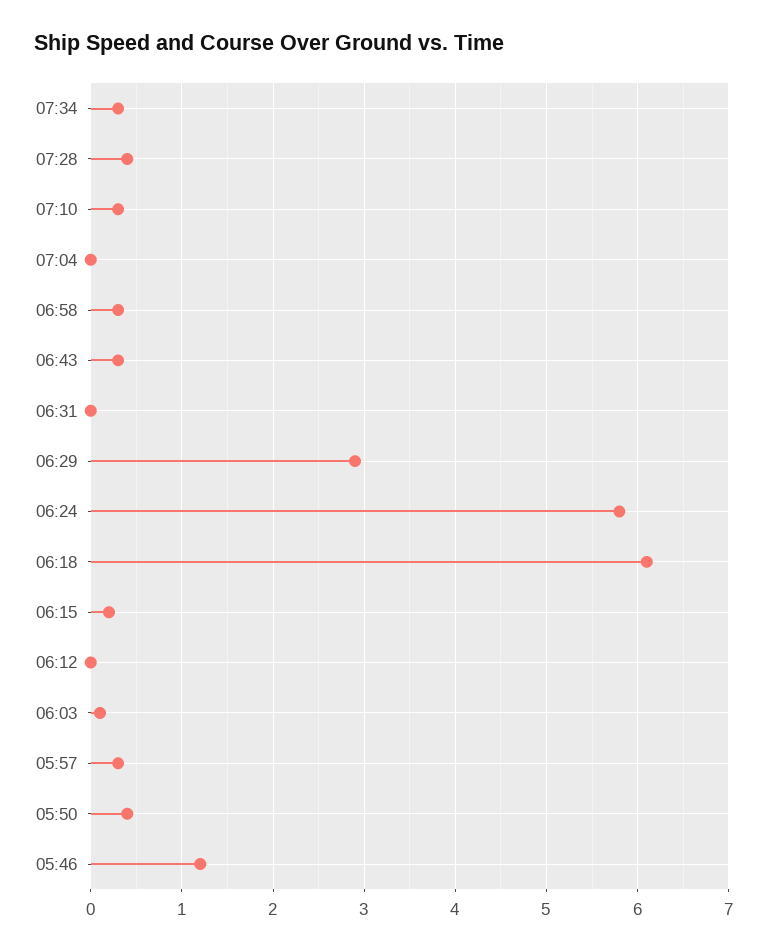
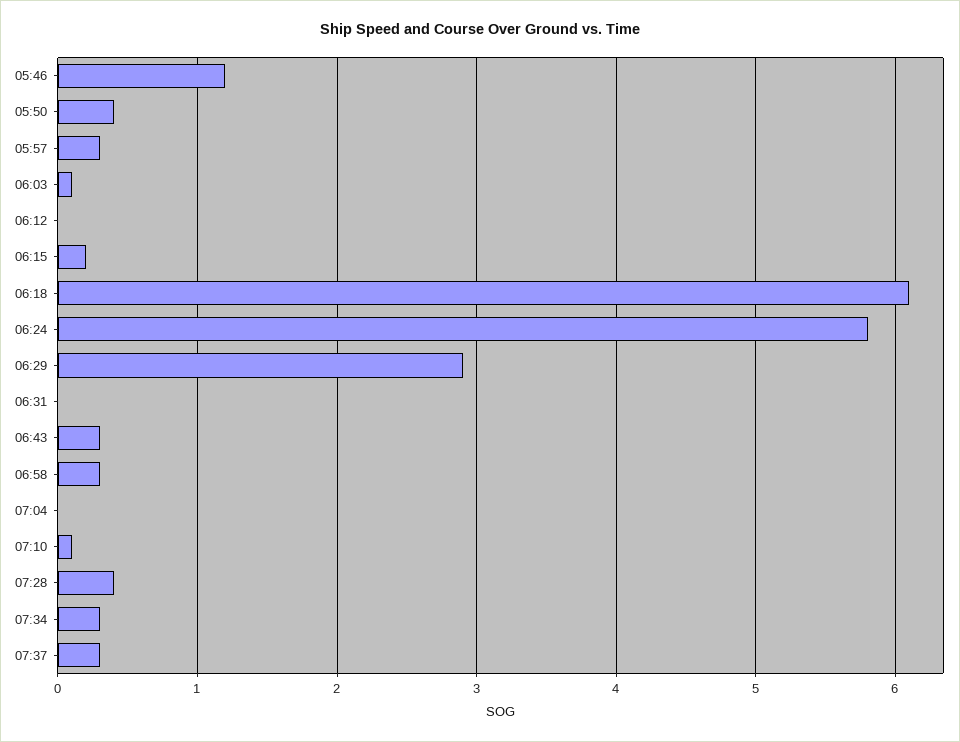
07:10: 0.3 -> 0.1
07:37: none -> 0.3

